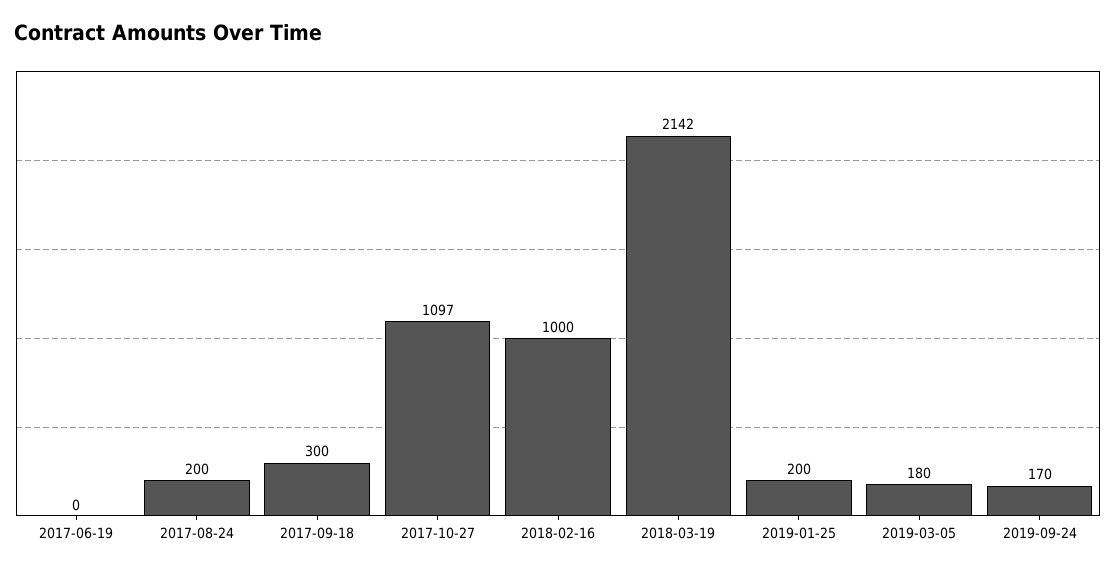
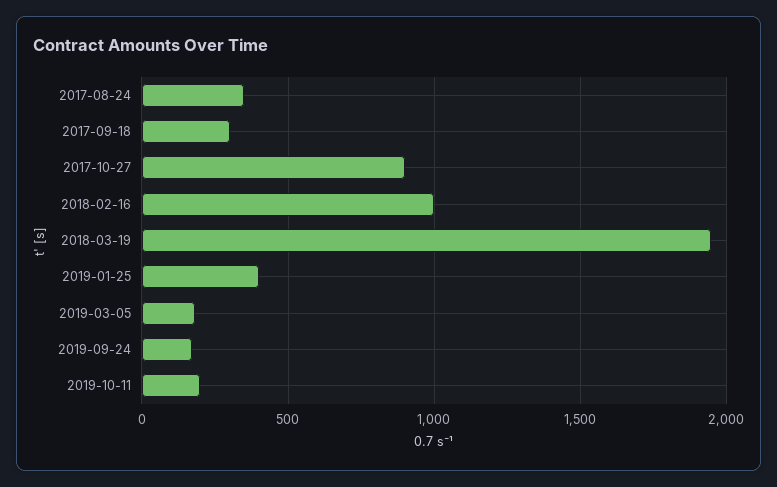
2017-06-19: 0 -> none
2017-08-24: 200 -> 350
2017-10-27: 1097 -> 900
2018-03-19: 2142 -> 1950
2019-01-25: 200 -> 400
2019-10-11: none -> 200

